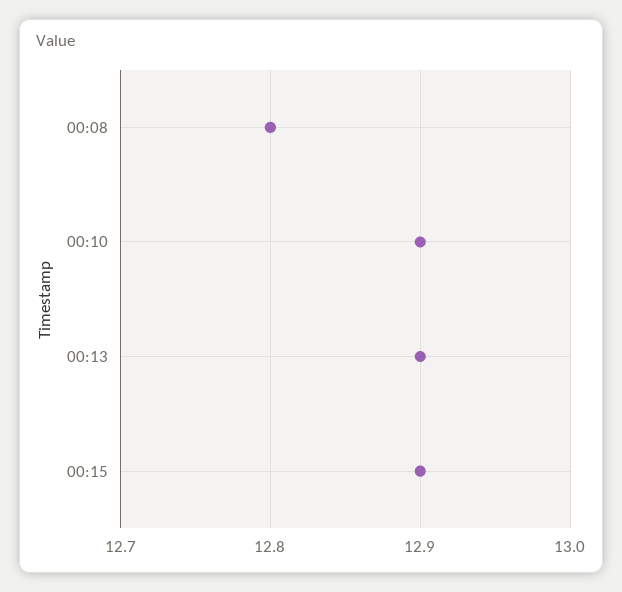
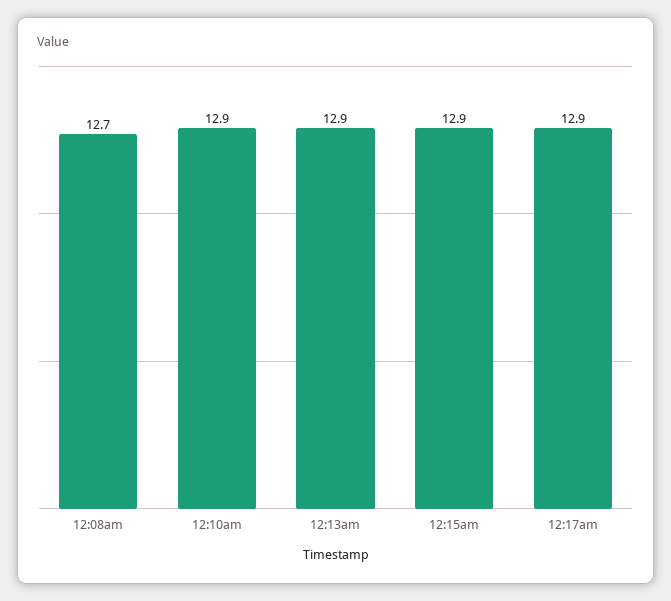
00:08: 12.8 -> 12.7
12:17am: none -> 12.9

